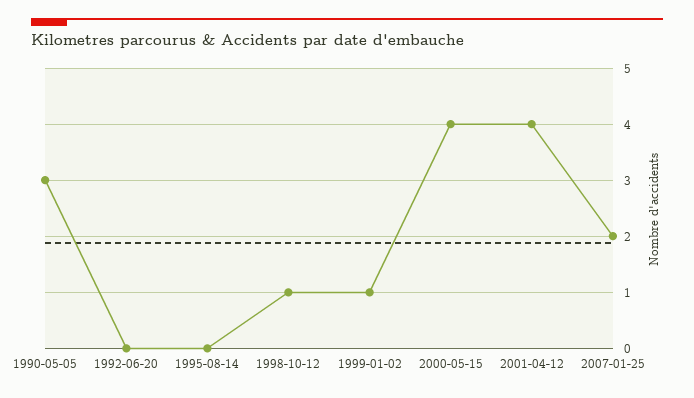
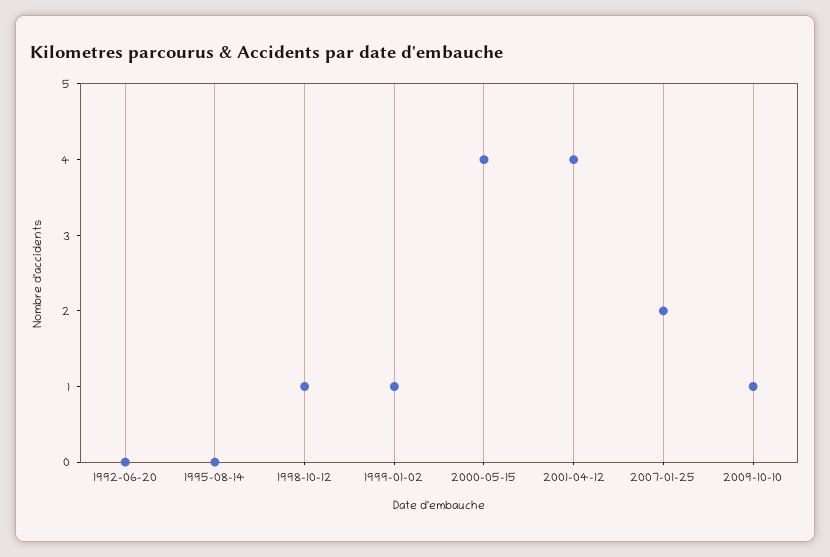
1990-05-05: 3 -> none
2009-10-10: none -> 1

